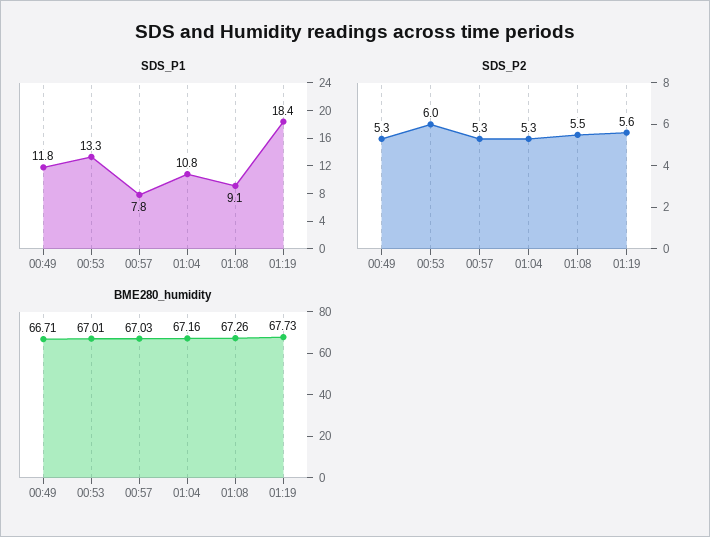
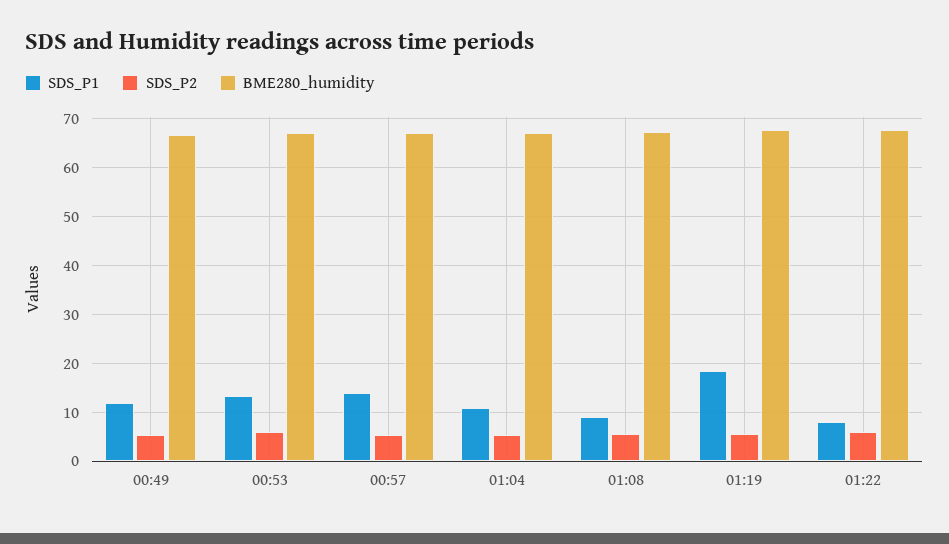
SDS_P1, 00:57: 7.8 -> 14
SDS_P1, 01:22: none -> 8
SDS_P2, 01:22: none -> 6
BME280_humidity, 01:22: none -> 68

